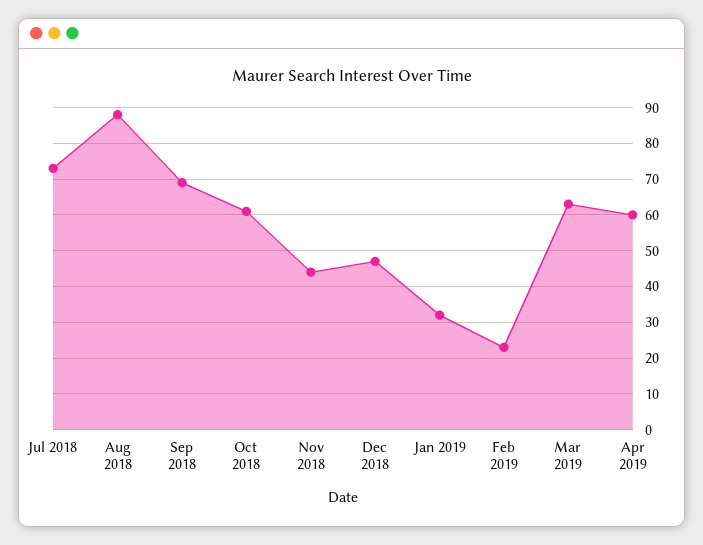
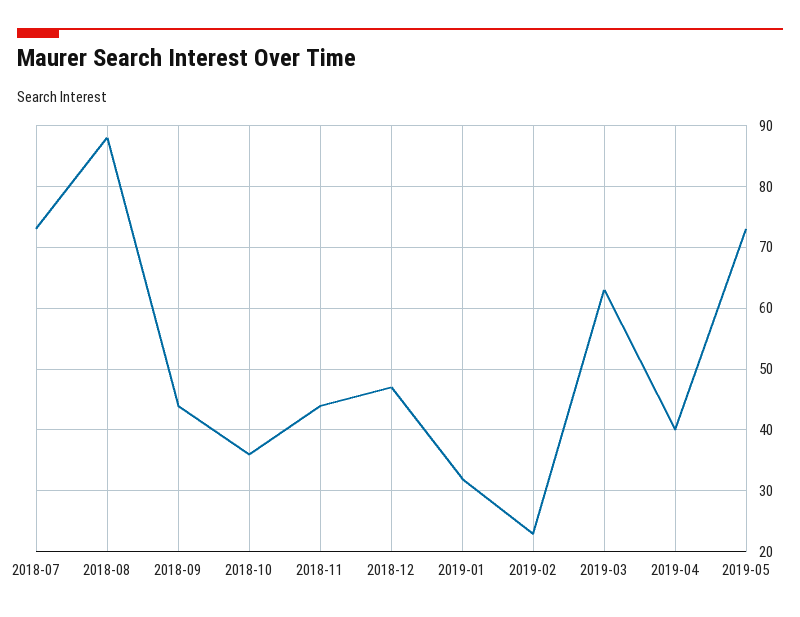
Sep 2018: 70 -> 44
Oct 2018: 60 -> 36
Apr 2019: 60 -> 40
2019-05: none -> 73

